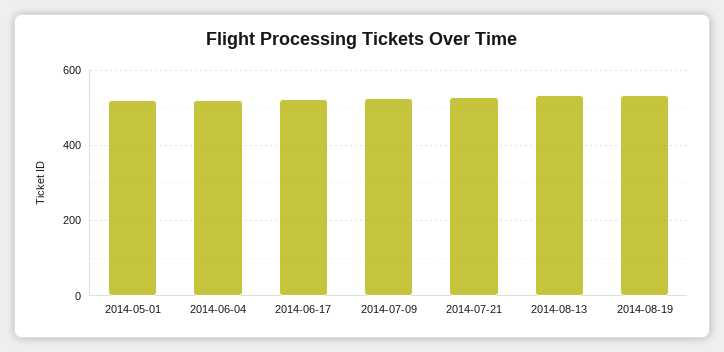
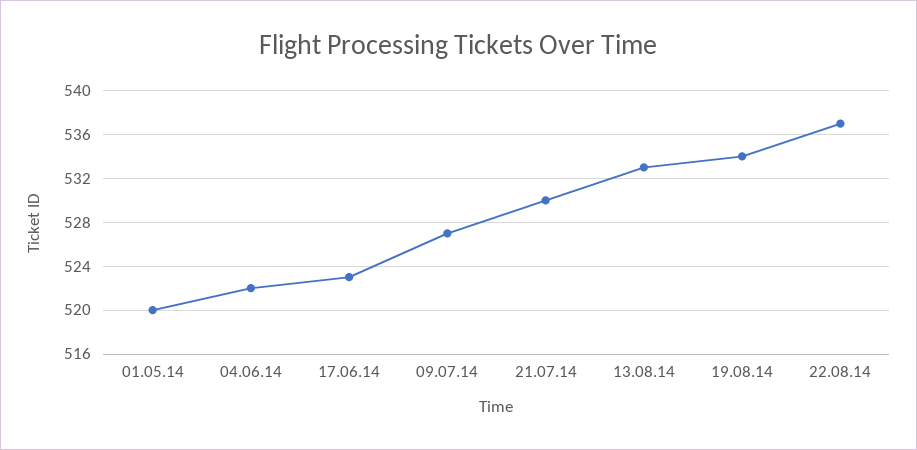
22.08.14: none -> 537

